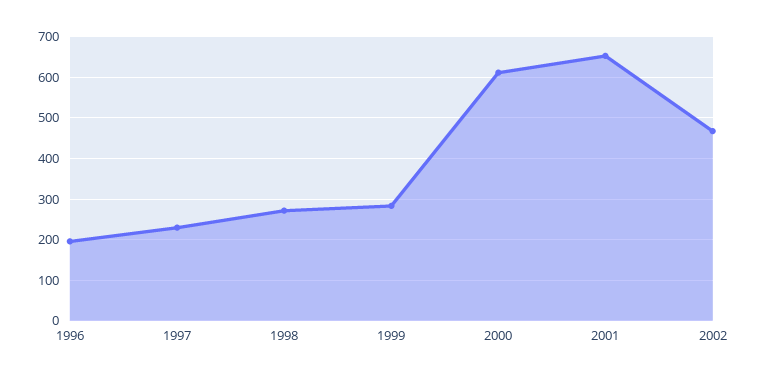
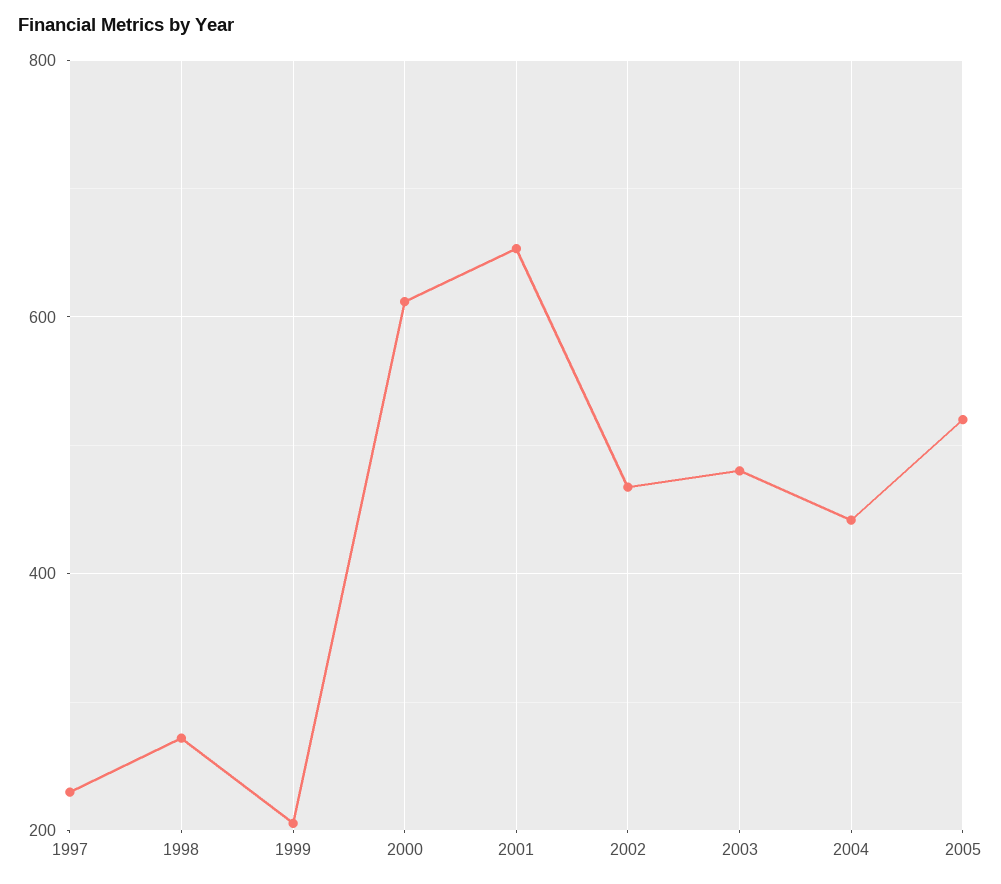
1996: 200 -> none
1999: 280 -> 200
2003: none -> 480
2004: none -> 440
2005: none -> 520

